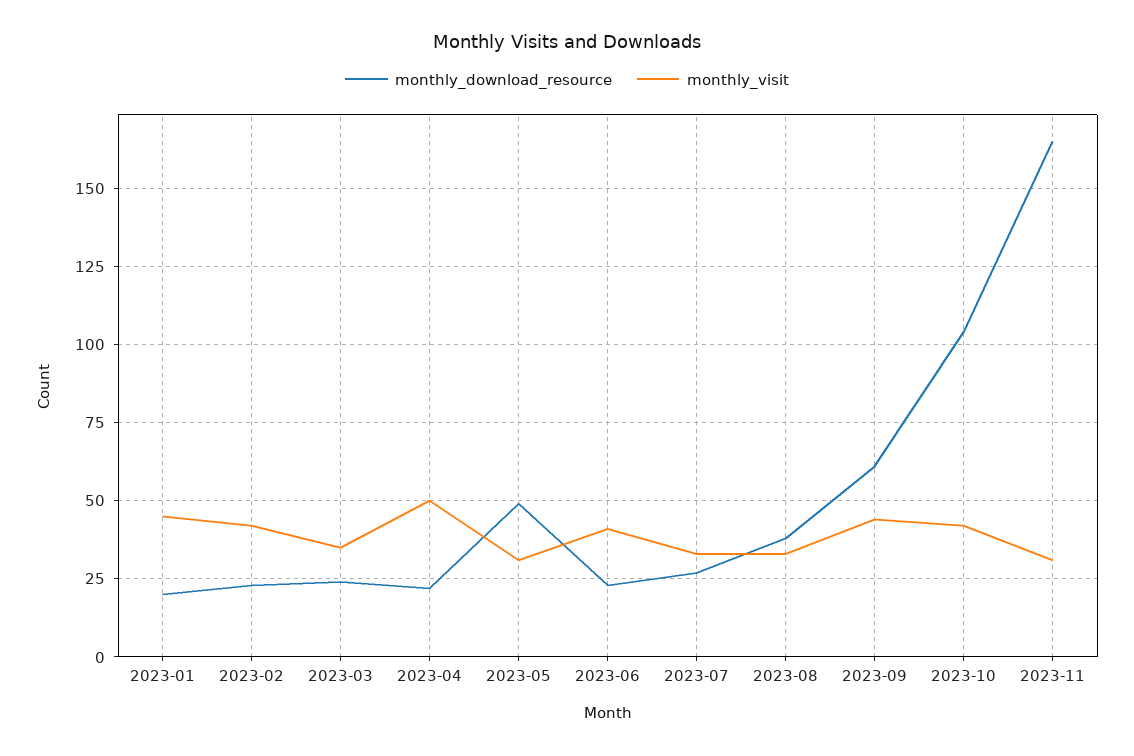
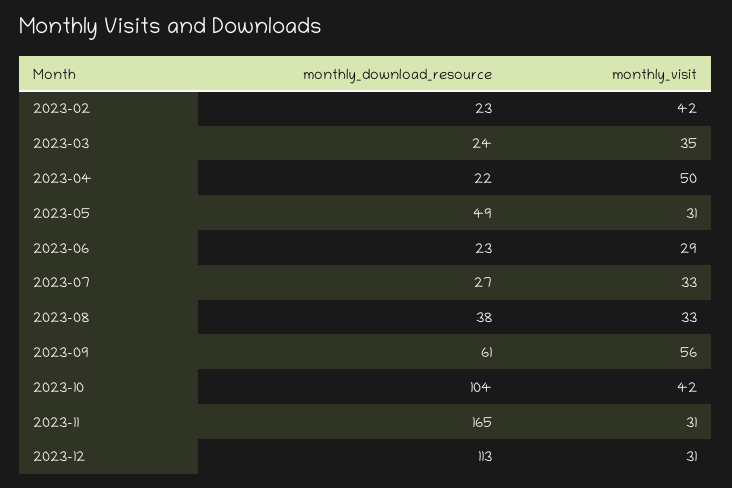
monthly_download_resource, 2023-01: 20 -> none
monthly_visit, 2023-01: 45 -> none
monthly_visit, 2023-06: 40 -> 29
monthly_visit, 2023-09: 45 -> 56
monthly_download_resource, 2023-12: none -> 113
monthly_visit, 2023-12: none -> 31

